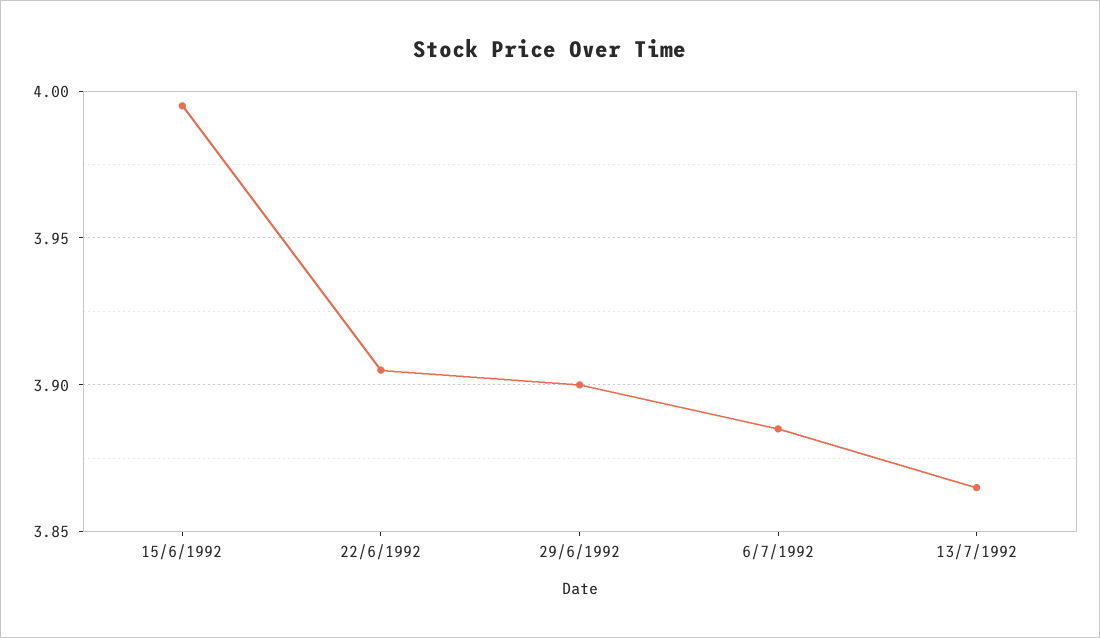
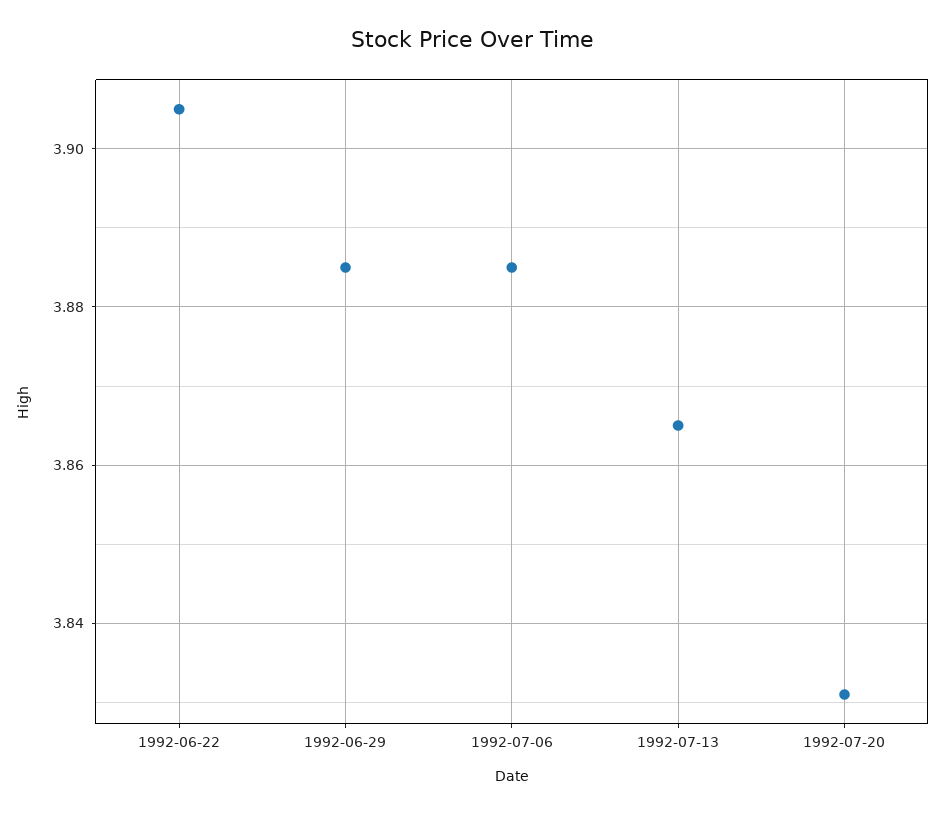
15/6/1992: 3.995 -> none
29/6/1992: 3.9 -> 3.885
1992-07-20: none -> 3.83

